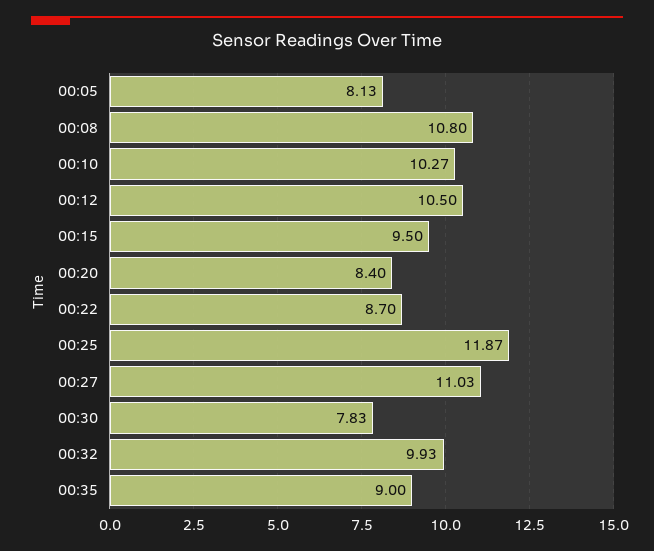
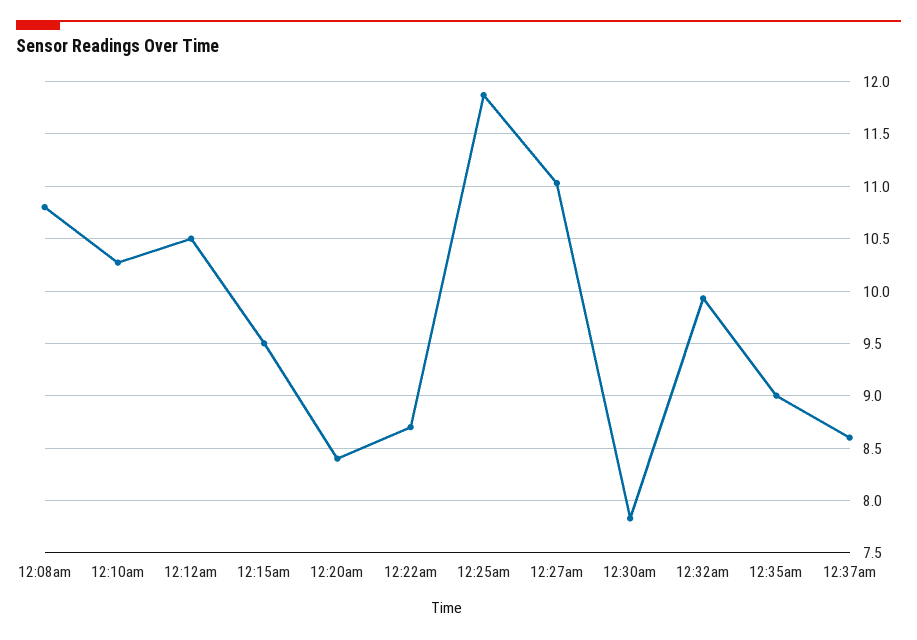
00:05: 8.13 -> none
12:37am: none -> 8.6

